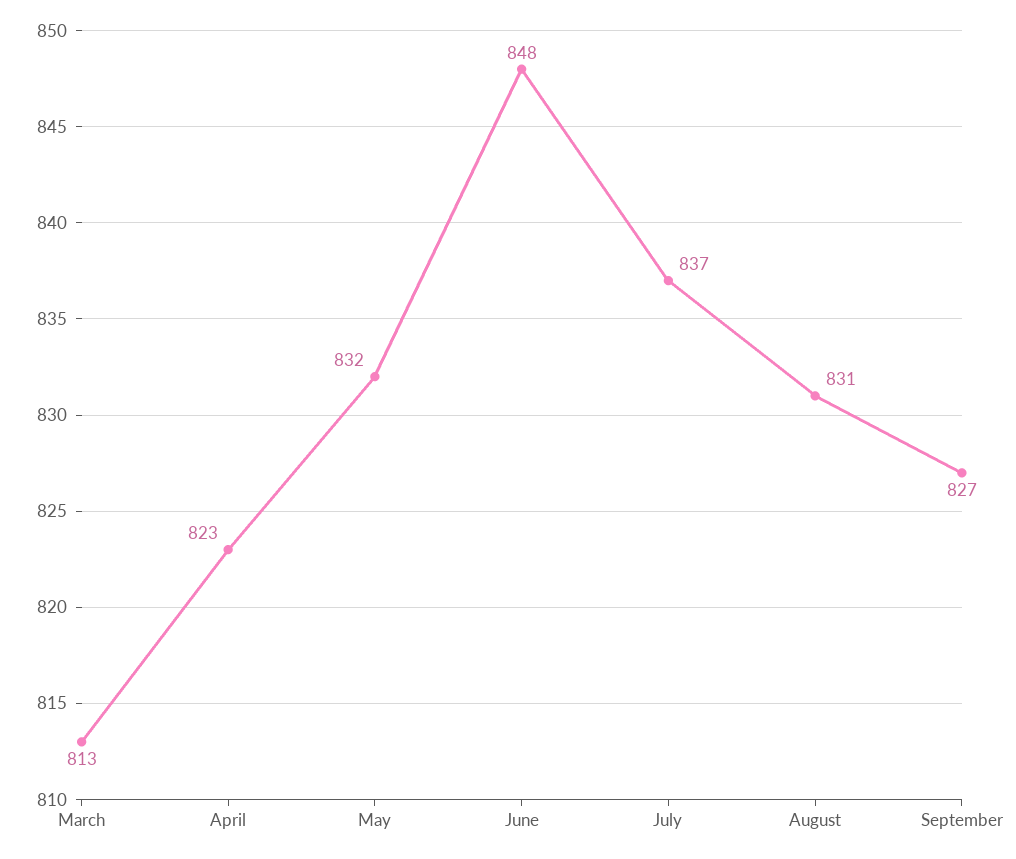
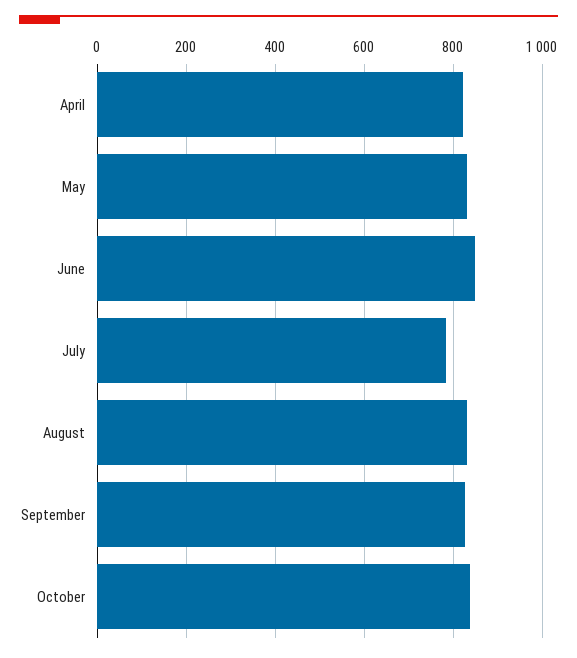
March: 813 -> none
July: 837 -> 780
October: none -> 840

